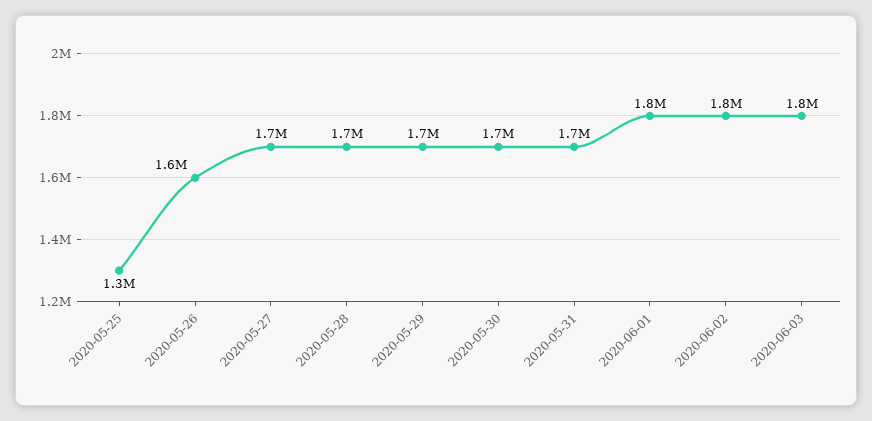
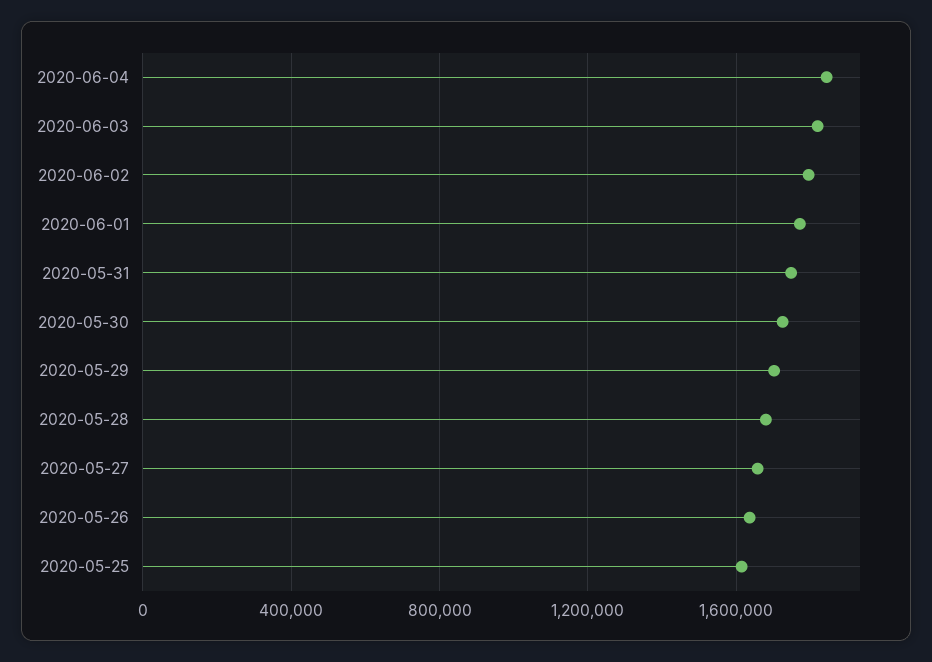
2020-05-25: 1300000 -> 1600000
2020-06-04: none -> 1850000

